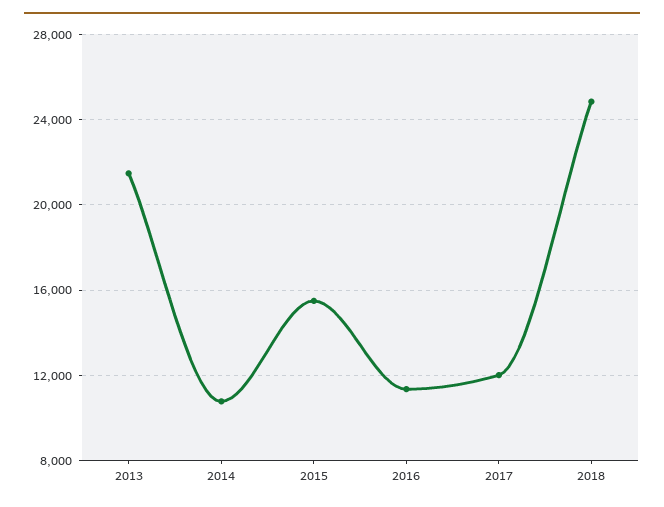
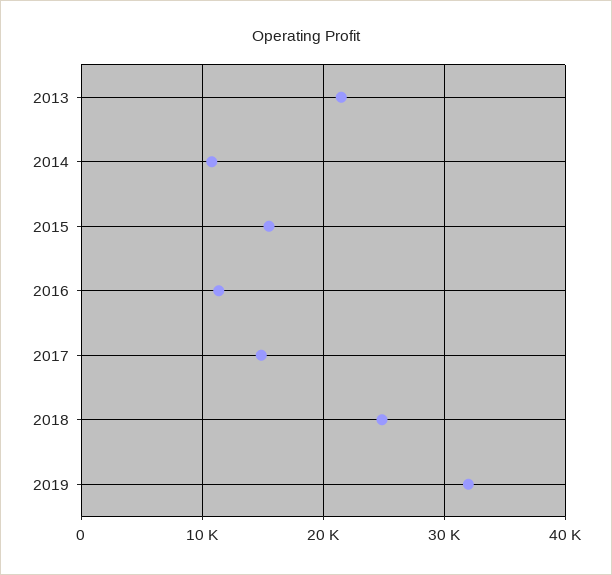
2017: 12000 -> 15000
2019: none -> 32000

